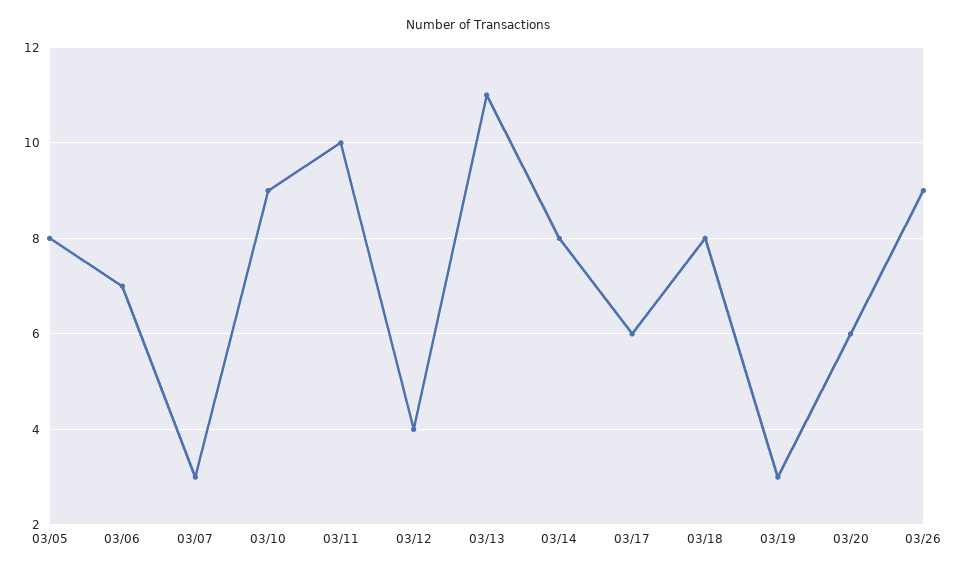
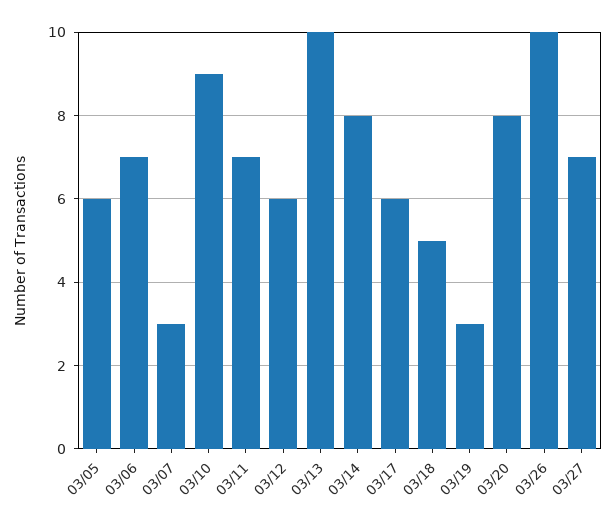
03/05: 8 -> 6
03/11: 10 -> 7
03/12: 4 -> 6
03/13: 11 -> 10
03/18: 8 -> 5
03/20: 6 -> 8
03/26: 9 -> 10
03/27: none -> 7

